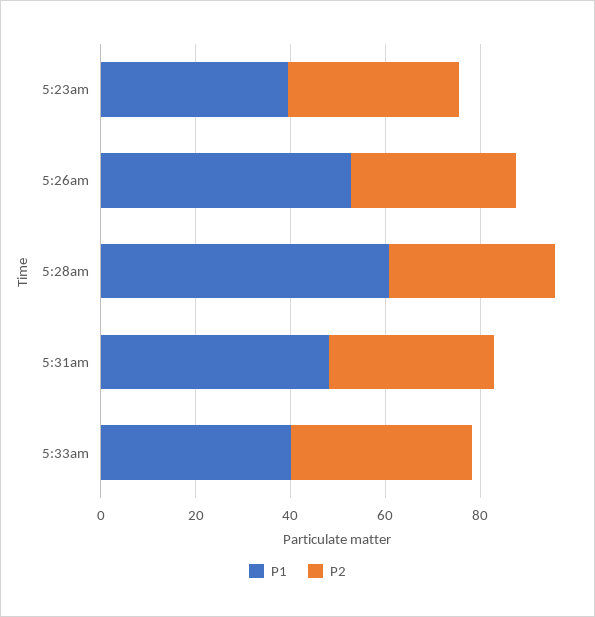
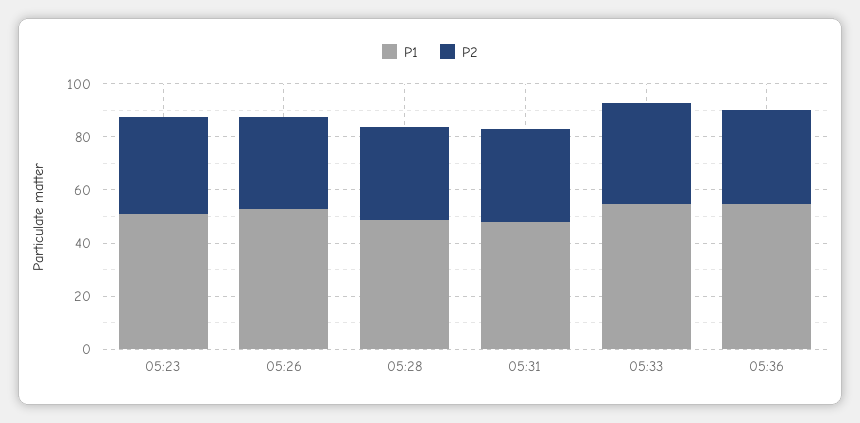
P1, 5:23am: 40 -> 50
P1, 5:28am: 60 -> 50
P1, 5:33am: 40 -> 55
P1, 05:36: none -> 55
P2, 05:36: none -> 35

